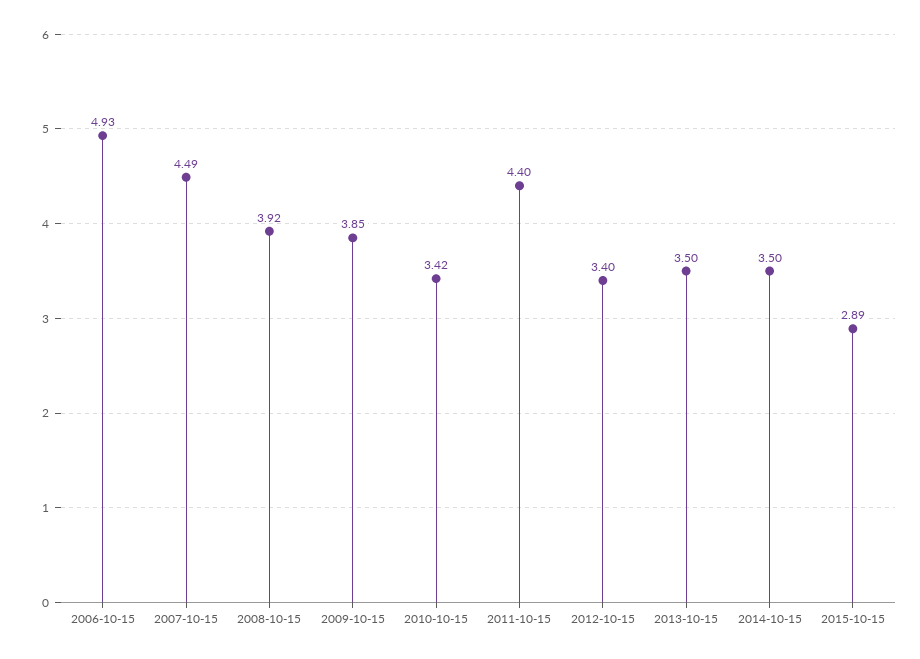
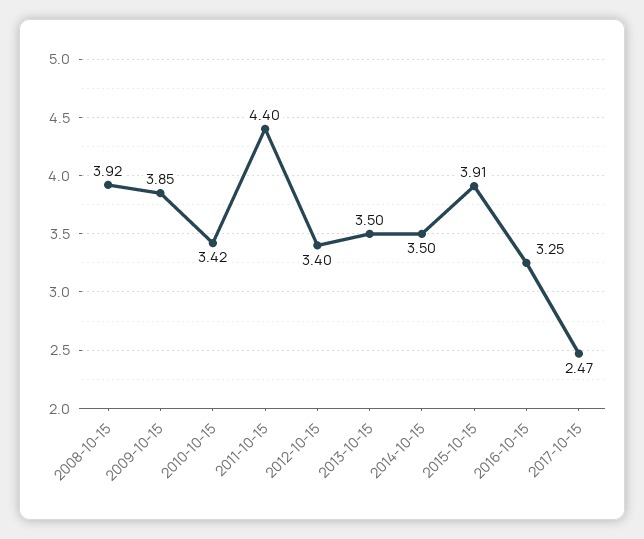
2006-10-15: 4.93 -> none
2007-10-15: 4.49 -> none
2015-10-15: 2.89 -> 3.91
2016-10-15: none -> 3.25
2017-10-15: none -> 2.47

